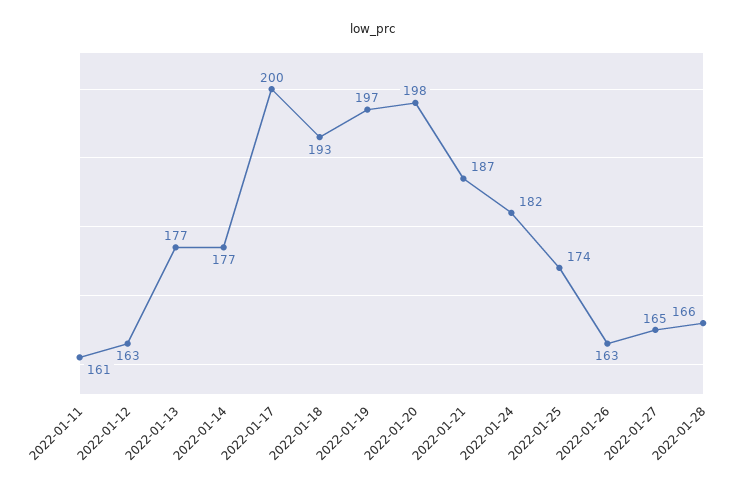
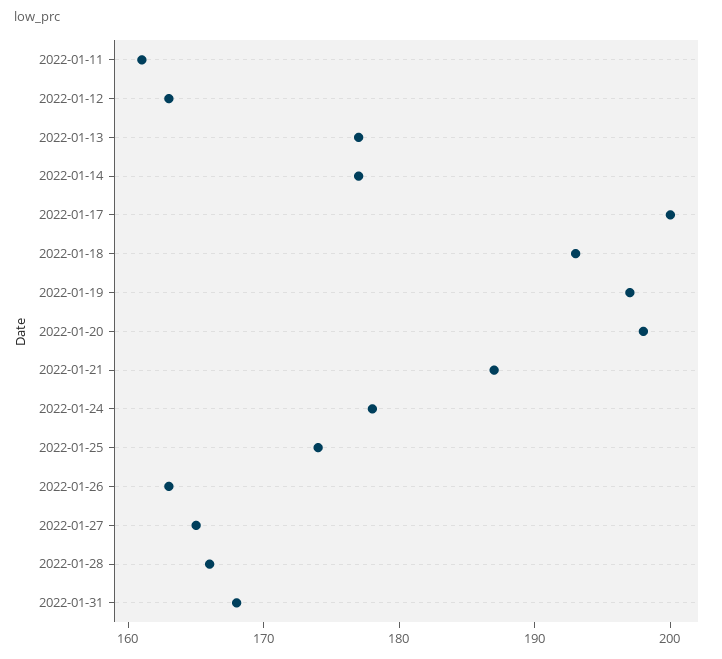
2022-01-24: 182 -> 178
2022-01-31: none -> 168

